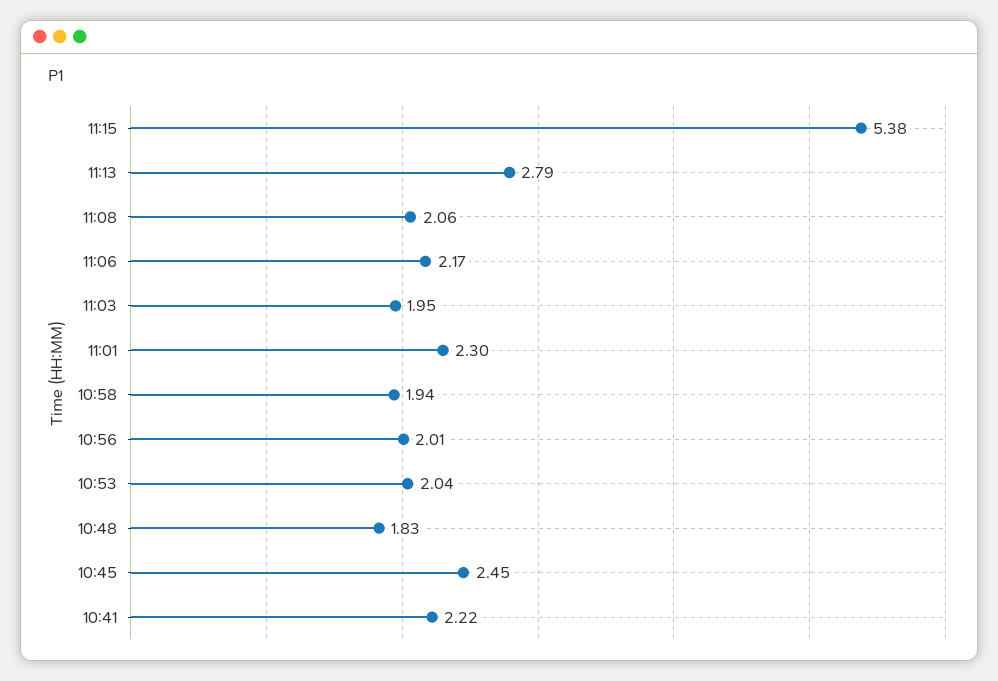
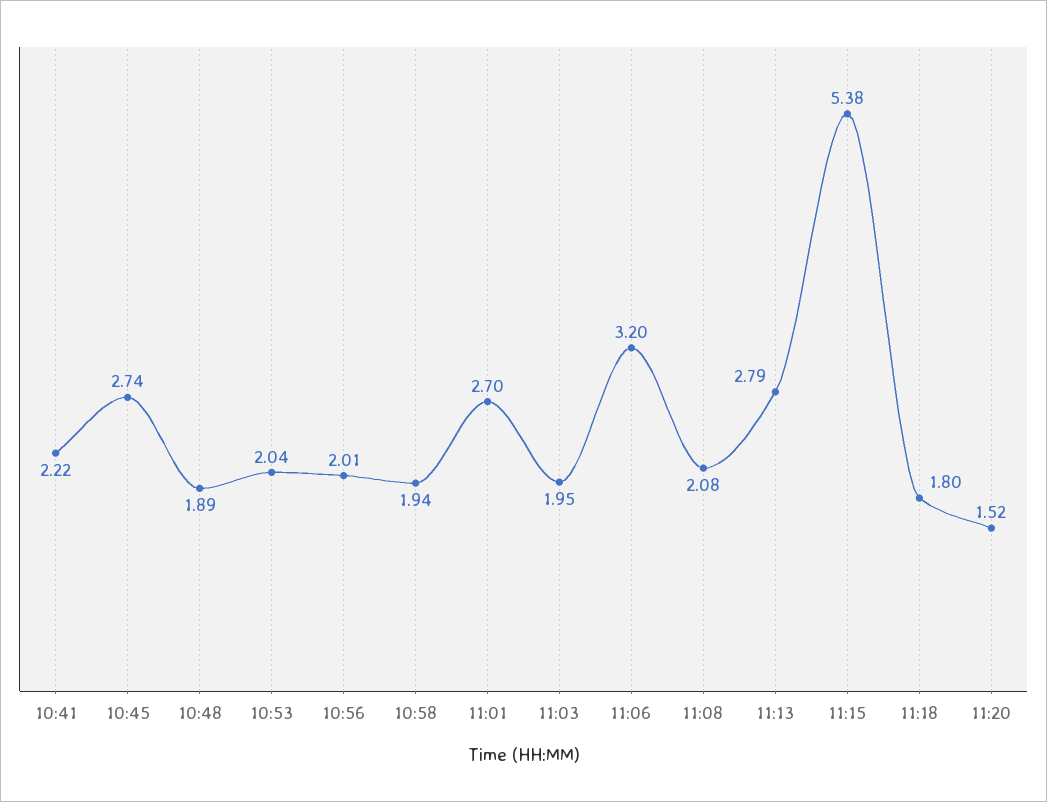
11:08: 2.06 -> 2.08
11:06: 2.17 -> 3.2
11:01: 2.3 -> 2.7
10:48: 1.83 -> 1.89
10:45: 2.45 -> 2.74
11:18: none -> 1.8
11:20: none -> 1.52

